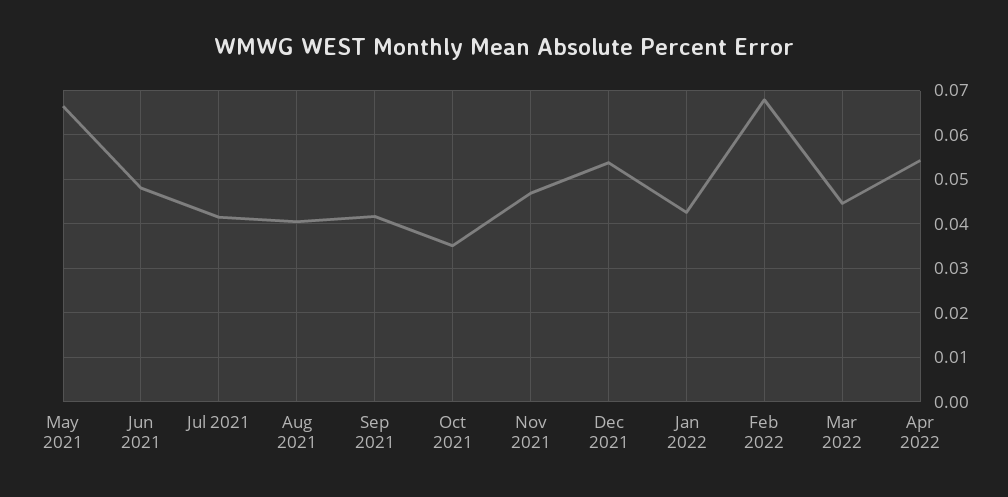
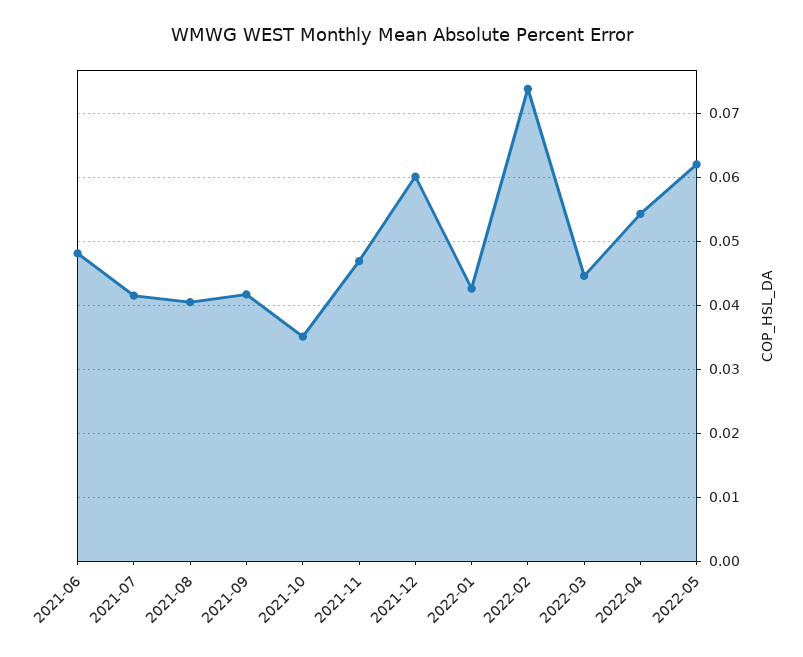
May 2021: 0.066 -> none
Dec 2021: 0.054 -> 0.06
Feb 2022: 0.068 -> 0.074
2022-05: none -> 0.062

